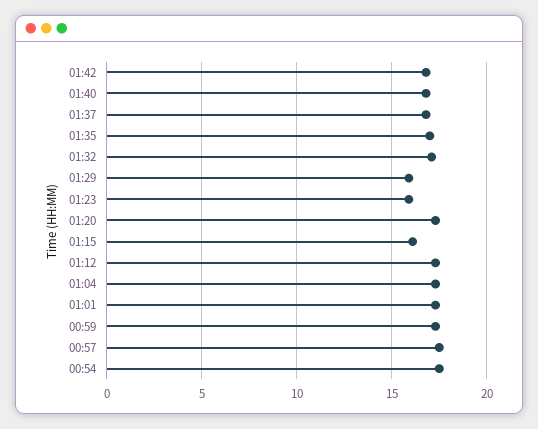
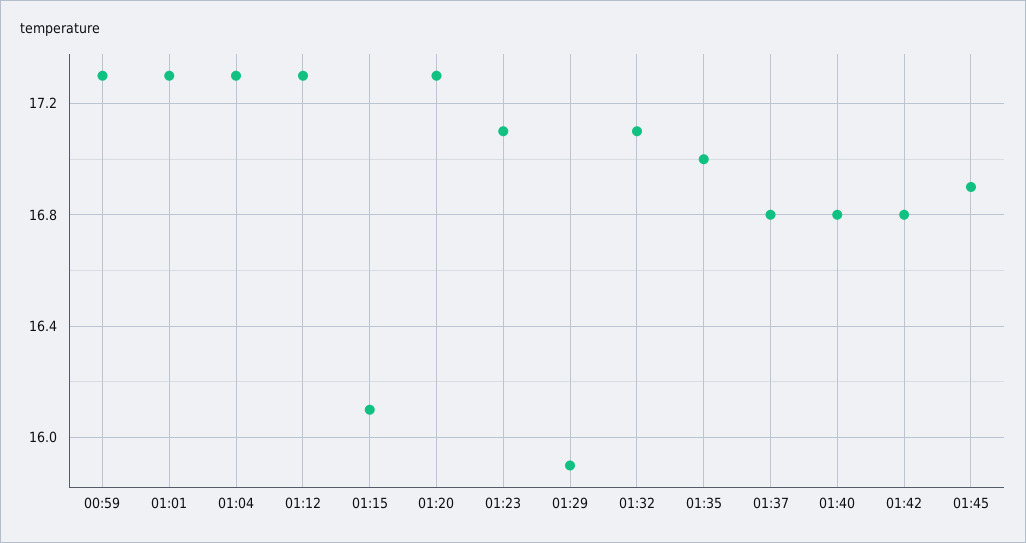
01:23: 16 -> 17.1
00:57: 17.5 -> none
00:54: 17.5 -> none
01:45: none -> 16.9

